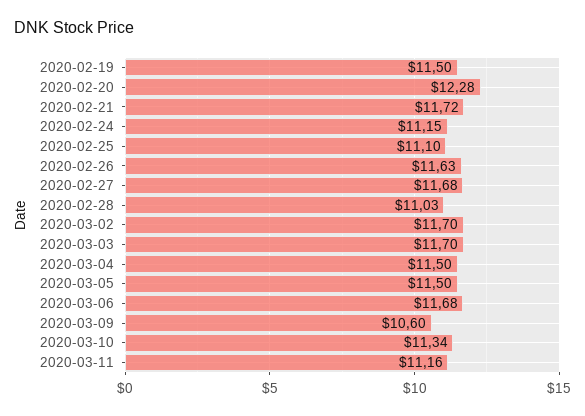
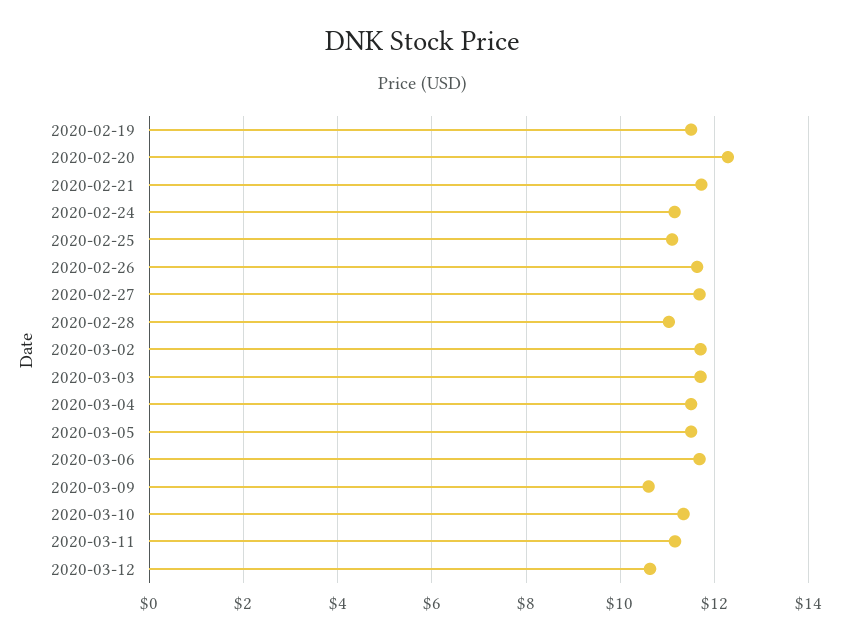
2020-03-12: none -> 10.6

